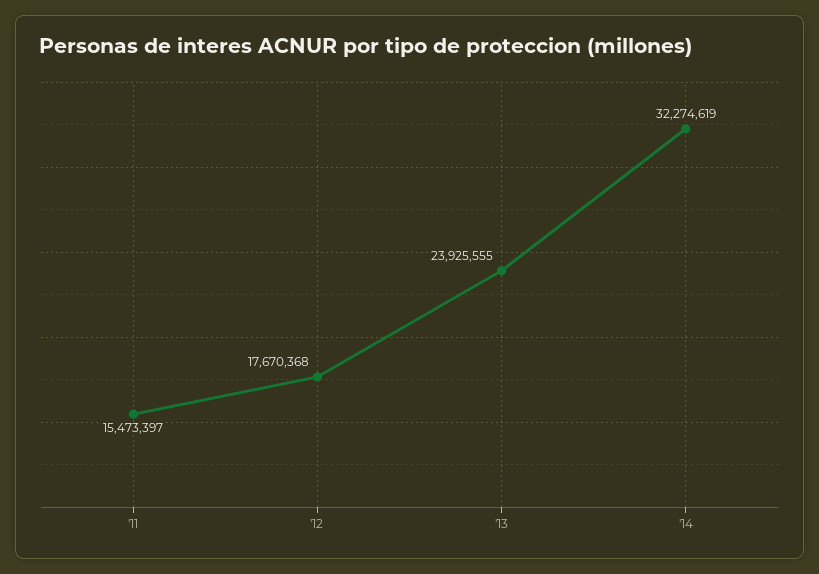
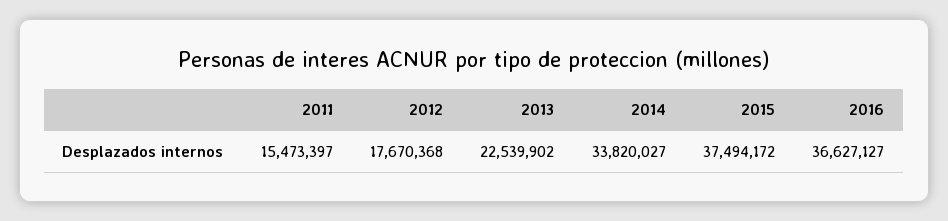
'13: 23925555 -> 22539902
'14: 32274619 -> 33820027
2015: none -> 37494172
2016: none -> 36627127

